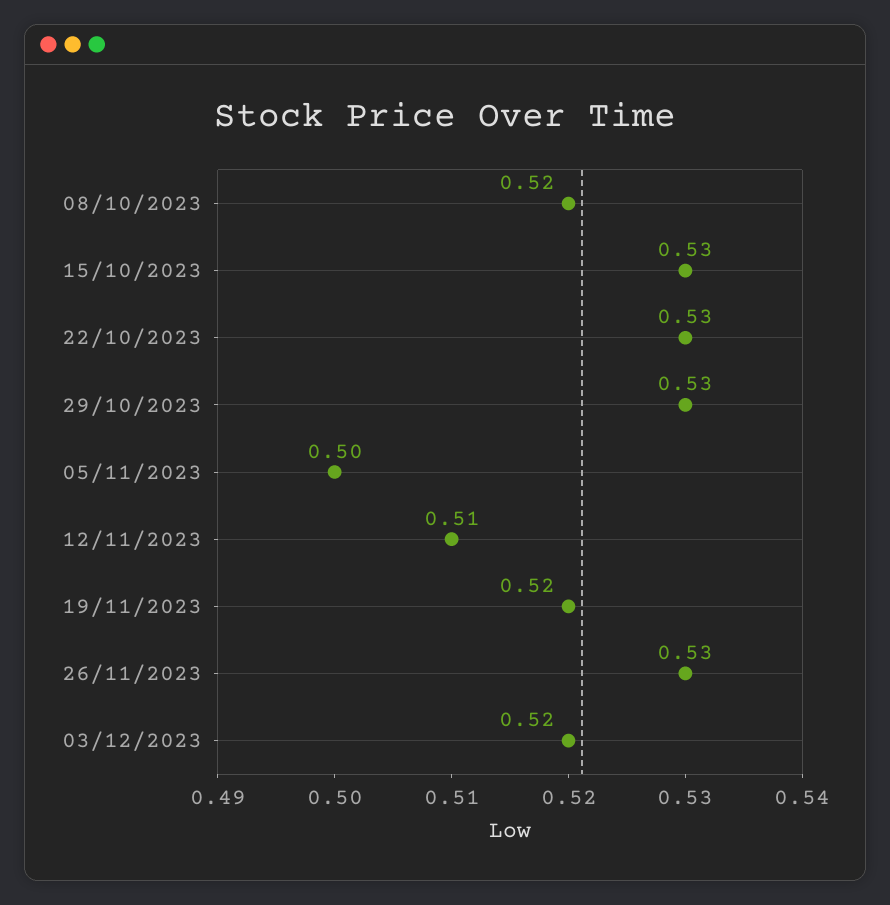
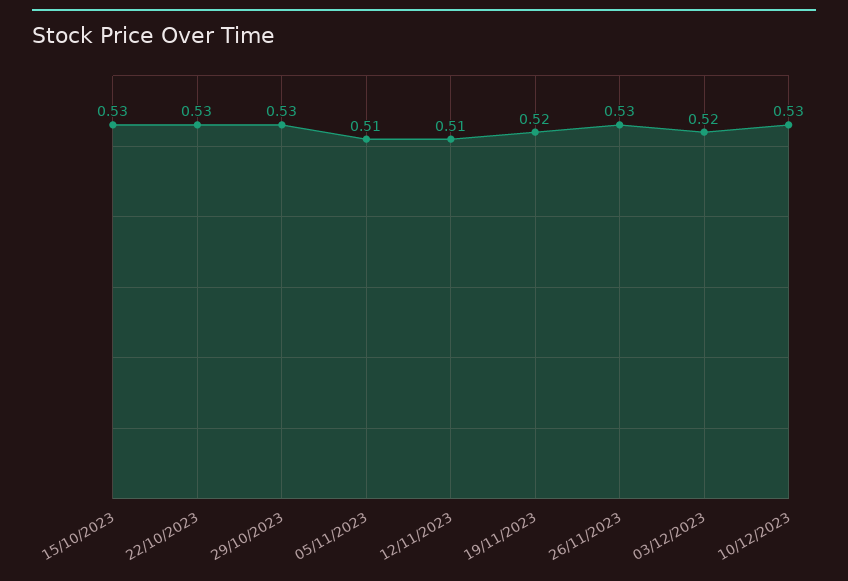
08/10/2023: 0.52 -> none
05/11/2023: 0.5 -> 0.51
10/12/2023: none -> 0.53

